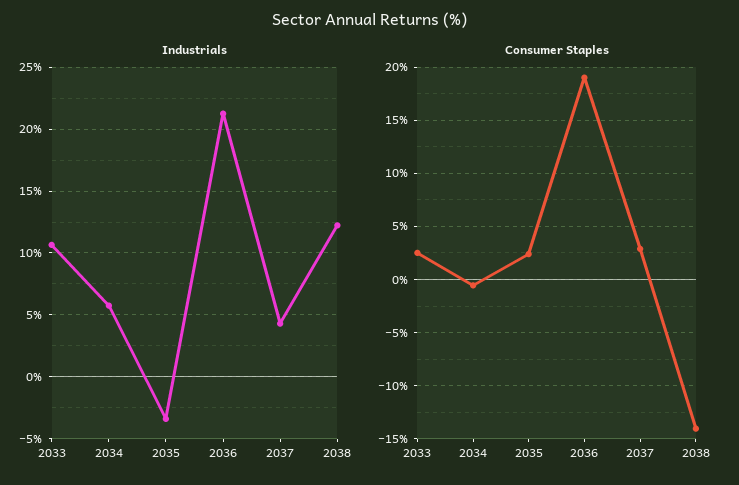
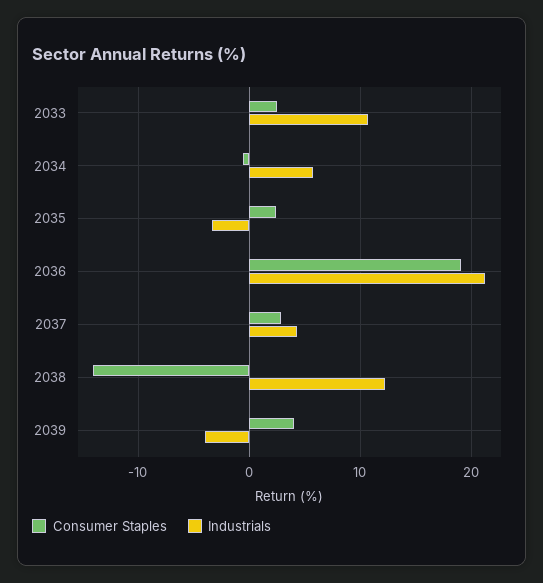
Consumer Staples, 2039: none -> 4
Industrials, 2039: none -> -4

